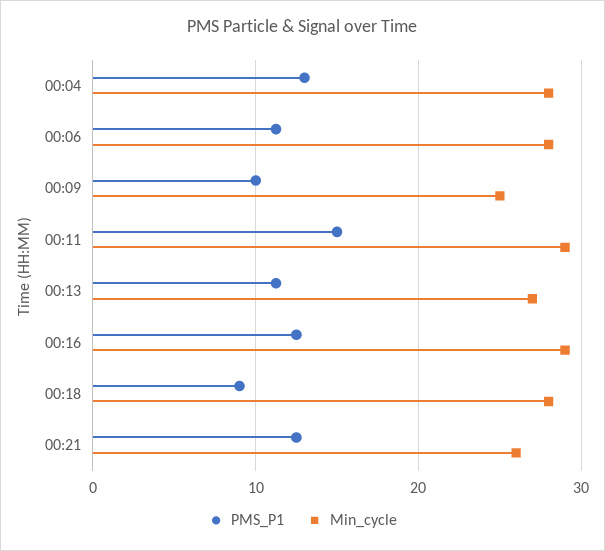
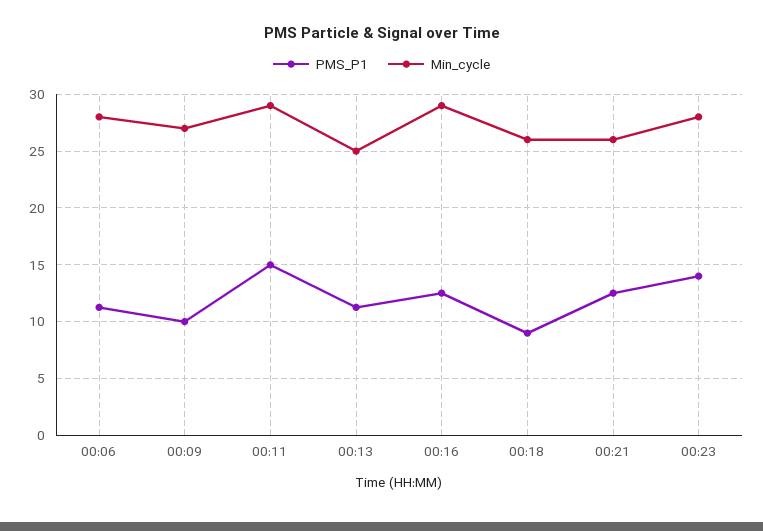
PMS_P1, 00:04: 13 -> none
Min_cycle, 00:04: 28 -> none
Min_cycle, 00:09: 25 -> 27
Min_cycle, 00:13: 27 -> 25
Min_cycle, 00:18: 28 -> 26
PMS_P1, 00:23: none -> 14
Min_cycle, 00:23: none -> 28

